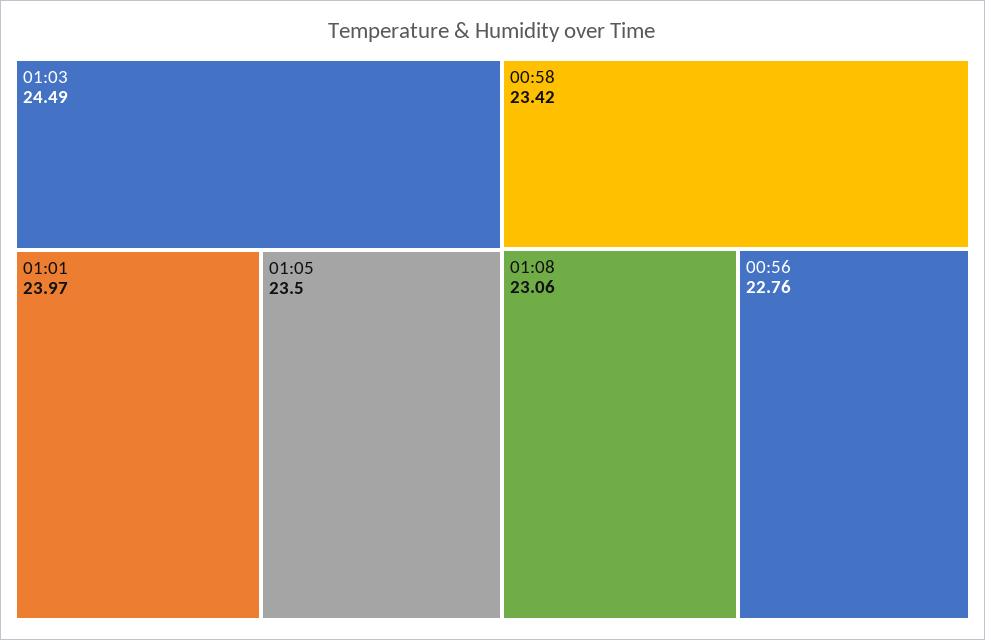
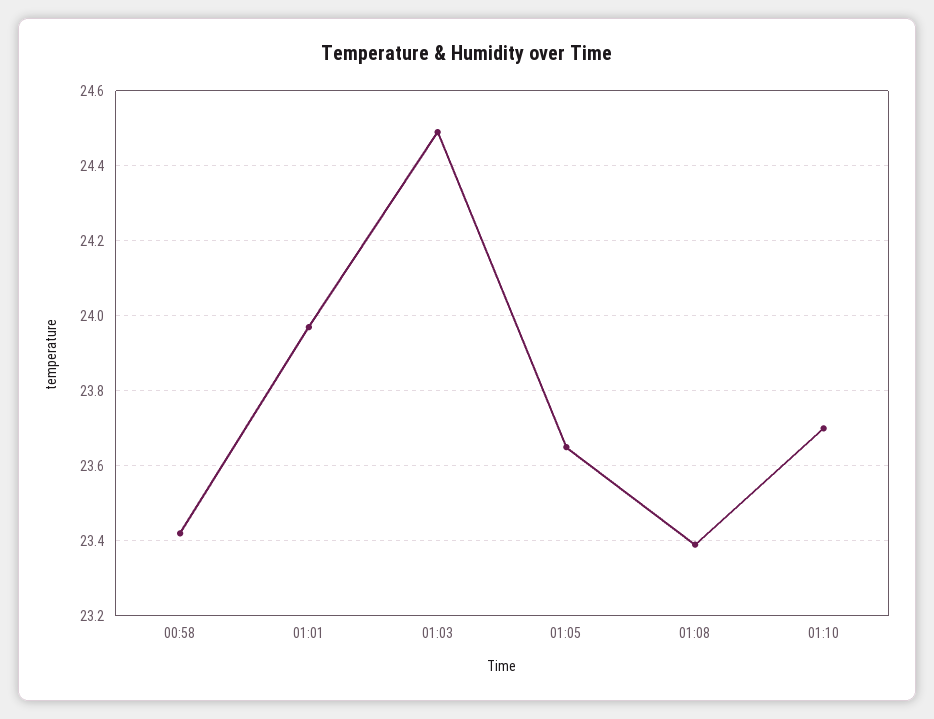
01:05: 23.5 -> 23.65
01:08: 23.06 -> 23.4
00:56: 22.76 -> none
01:10: none -> 23.7

